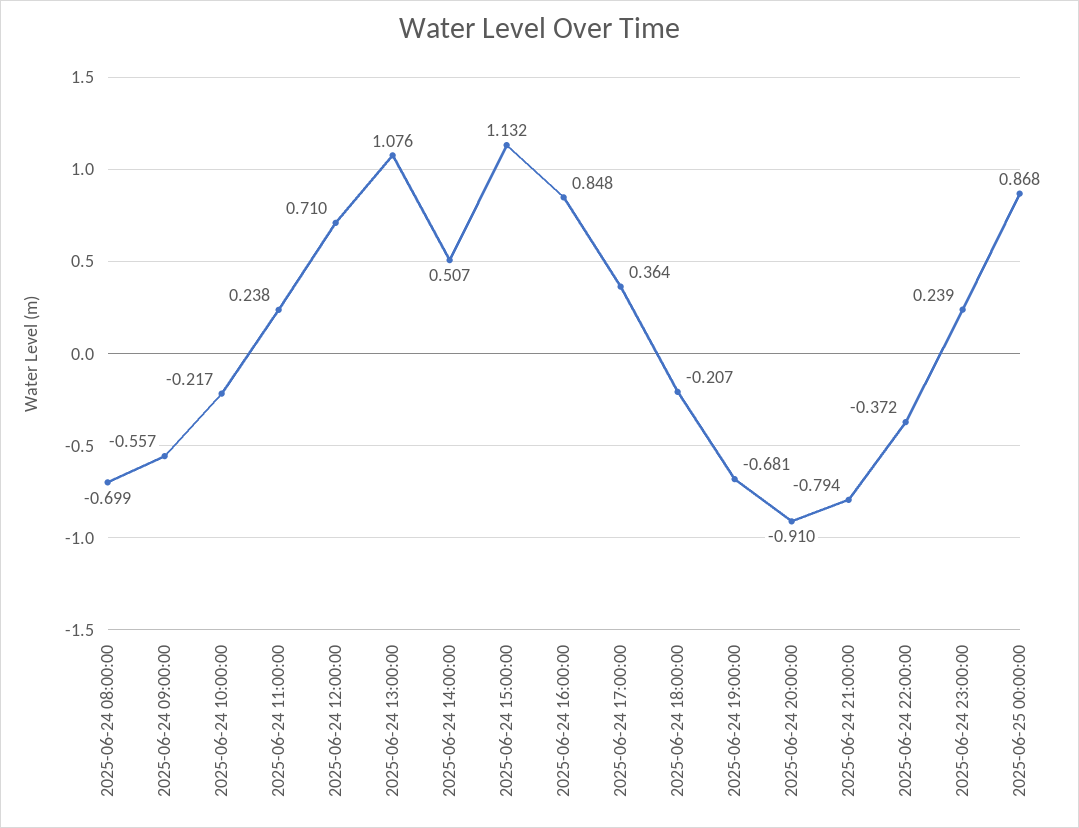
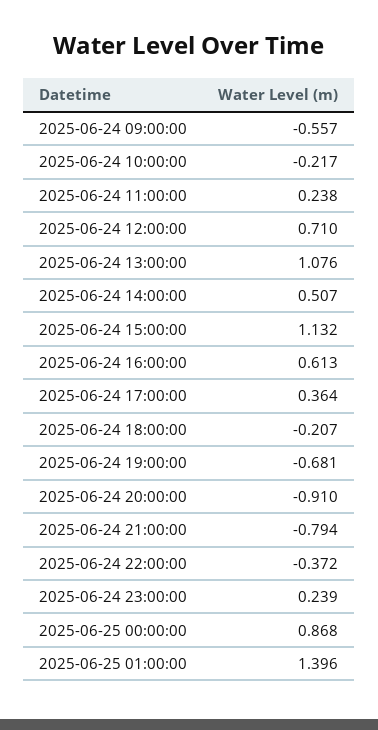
2025-06-24 08:00:00: -0.699 -> none
2025-06-24 16:00:00: 0.848 -> 0.613
2025-06-25 01:00:00: none -> 1.396

